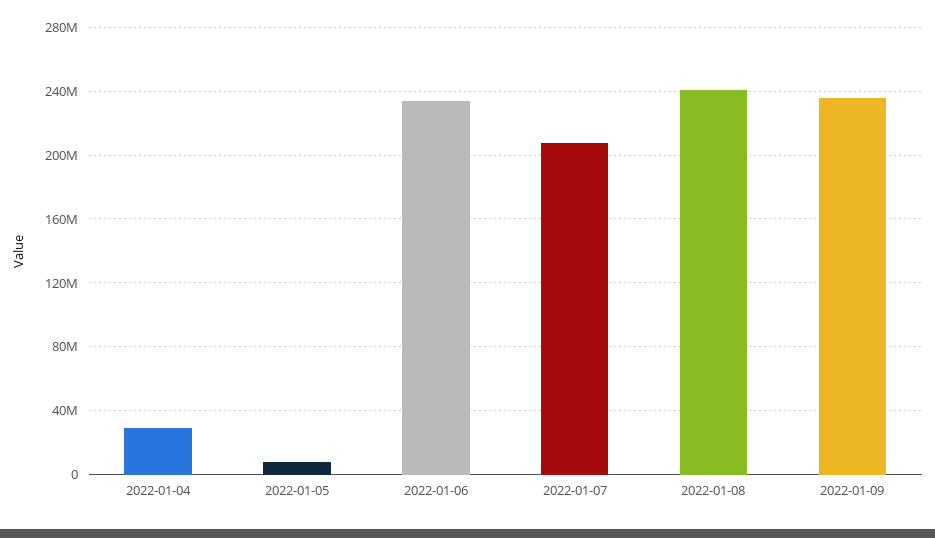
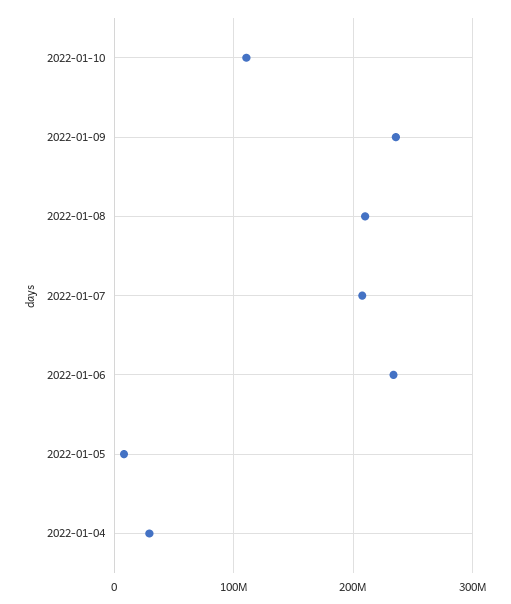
2022-01-08: 240000000 -> 210000000
2022-01-10: none -> 110000000

